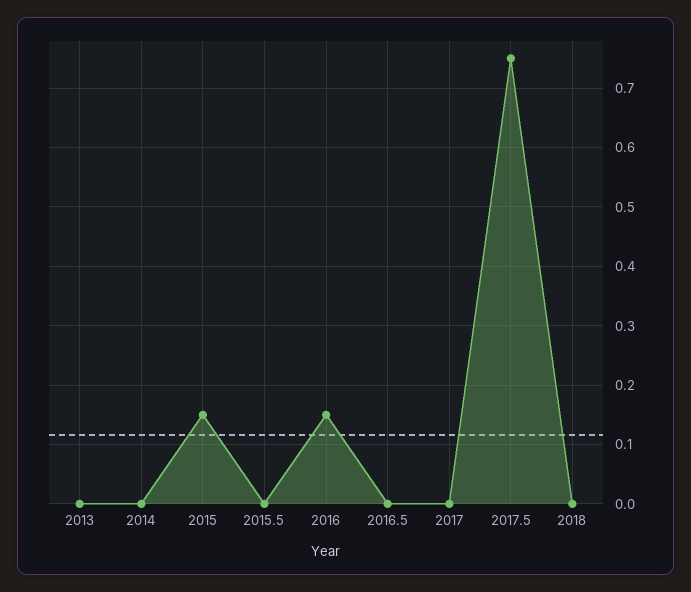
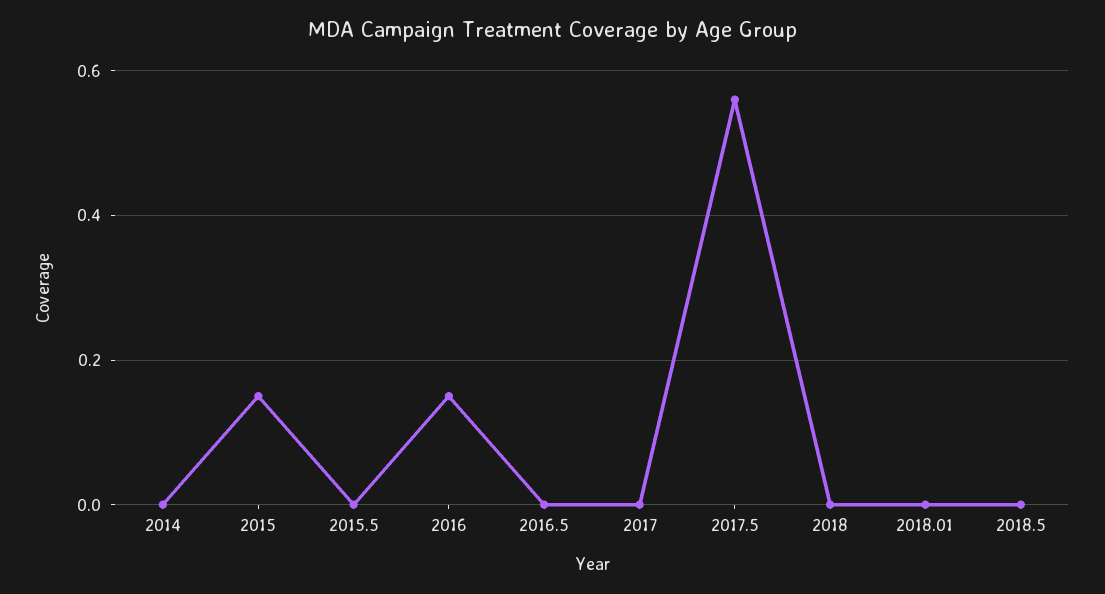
2013: 0 -> none
2017.5: 0.75 -> 0.55
2018.01: none -> 0
2018.5: none -> 0

